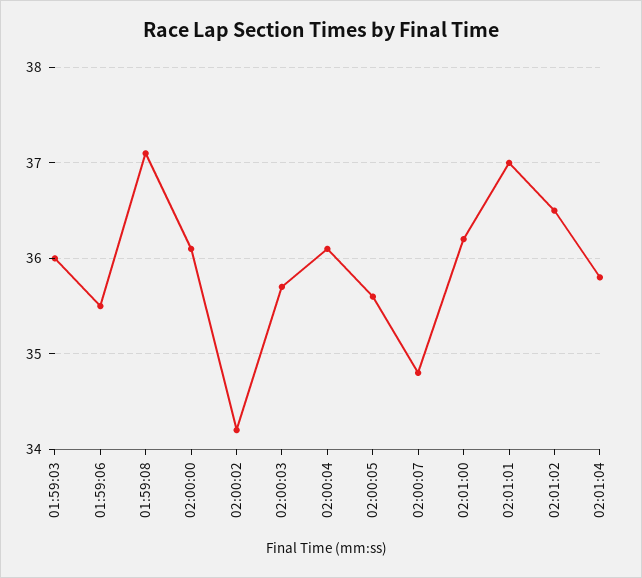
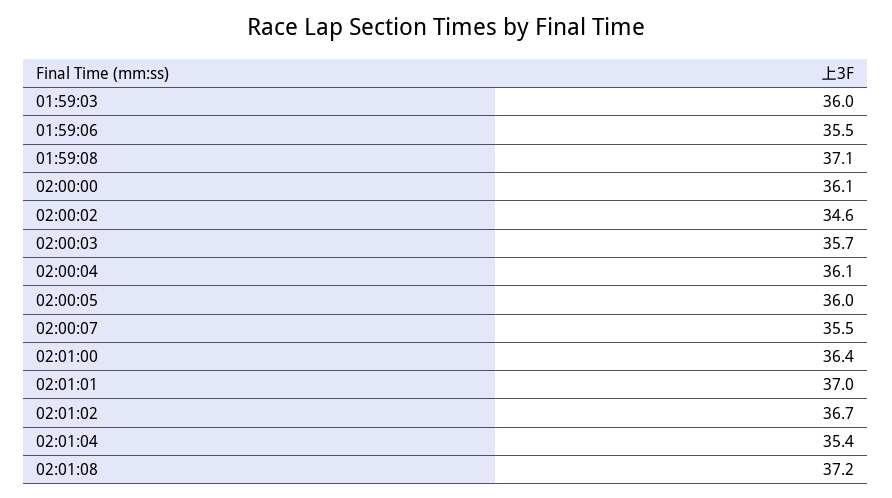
02:00:02: 34.2 -> 34.6
02:00:05: 35.6 -> 36
02:00:07: 34.8 -> 35.5
02:01:00: 36.2 -> 36.4
02:01:02: 36.5 -> 36.7
02:01:04: 35.8 -> 35.4
02:01:08: none -> 37.2

